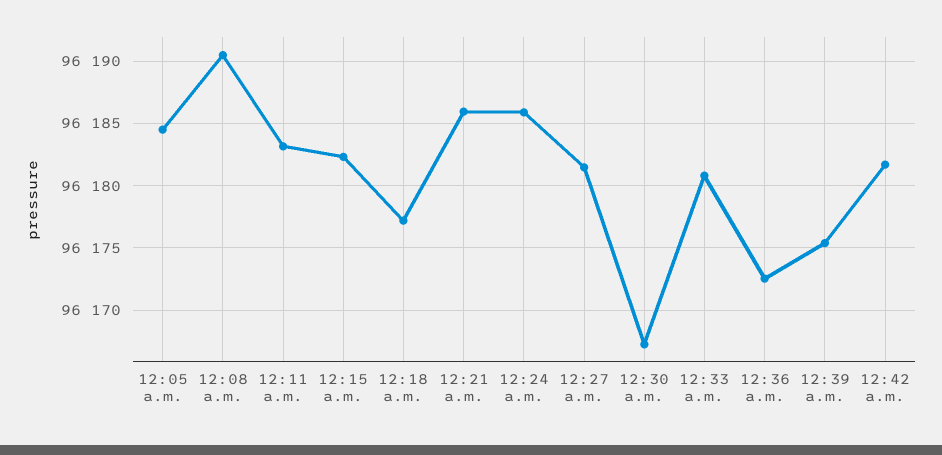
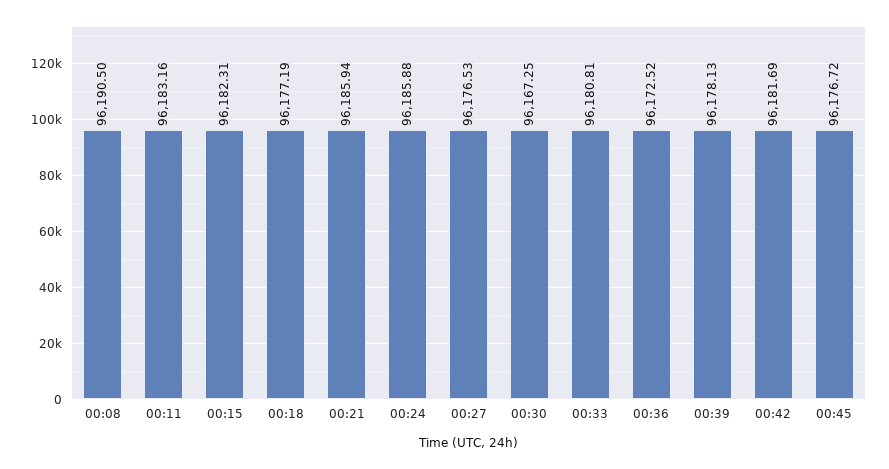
12:05 a.m.: 96184.5 -> none
12:27 a.m.: 96181.5 -> 96176.53
12:39 a.m.: 96175.5 -> 96178.13
00:45: none -> 96176.72

